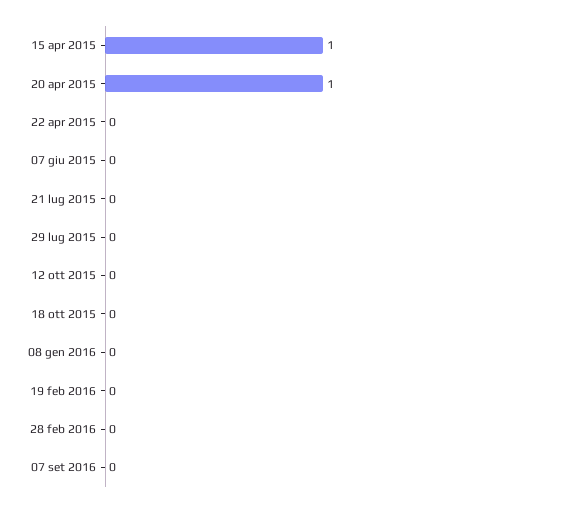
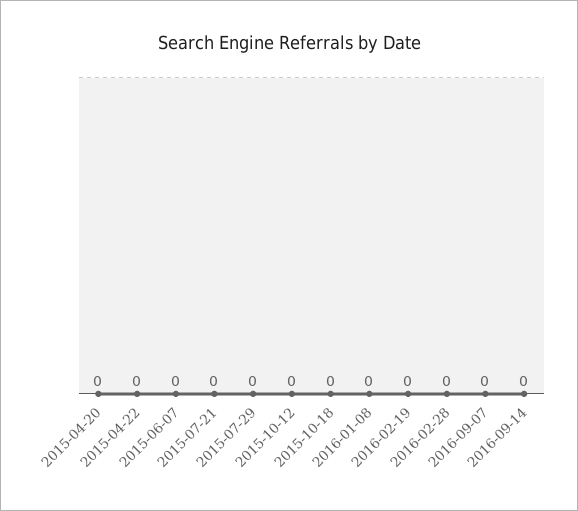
15 apr 2015: 1 -> none
20 apr 2015: 1 -> 0
2016-09-14: none -> 0

